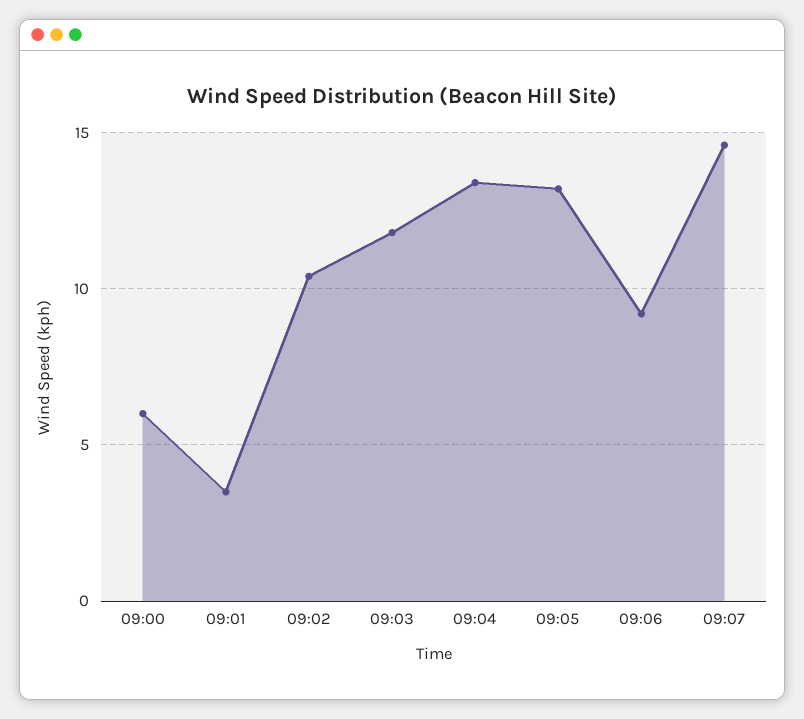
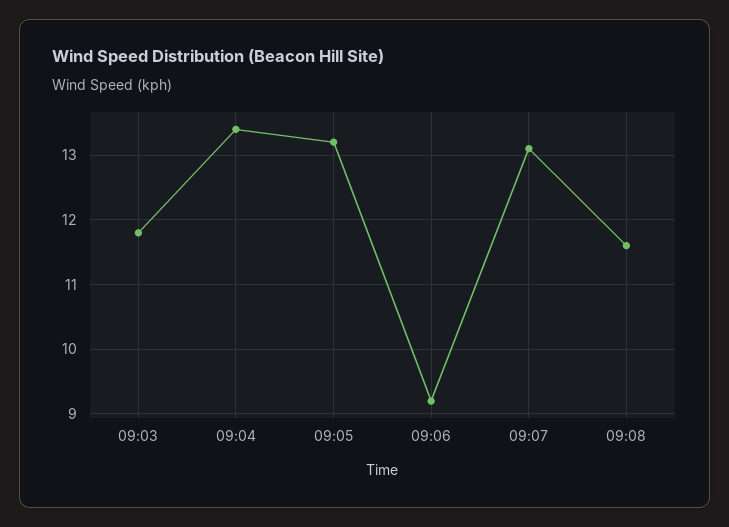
09:00: 6 -> none
09:01: 3.5 -> none
09:02: 10.5 -> none
09:07: 14.5 -> 13.1
09:08: none -> 11.6

